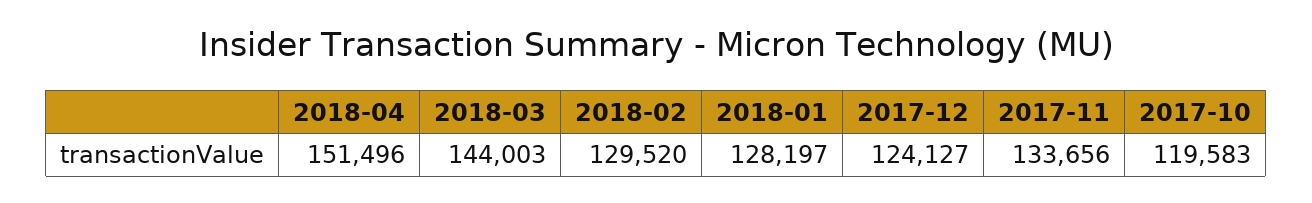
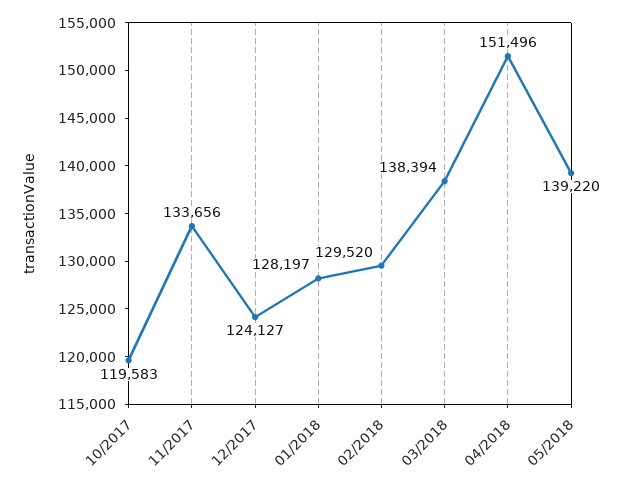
2018-03: 144003 -> 138394
05/2018: none -> 139220

